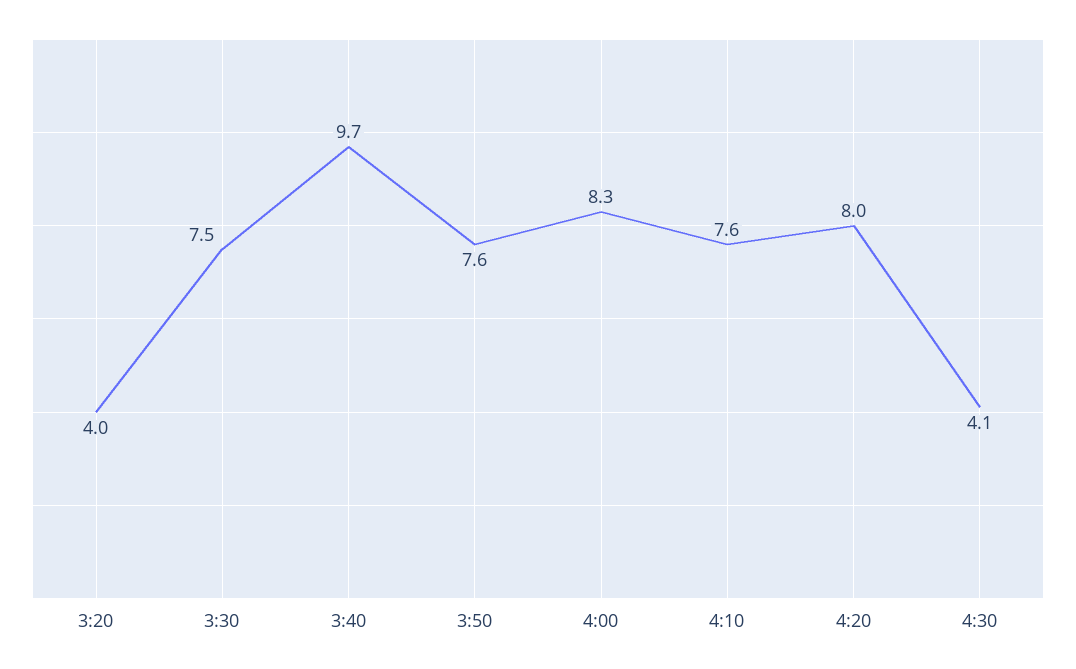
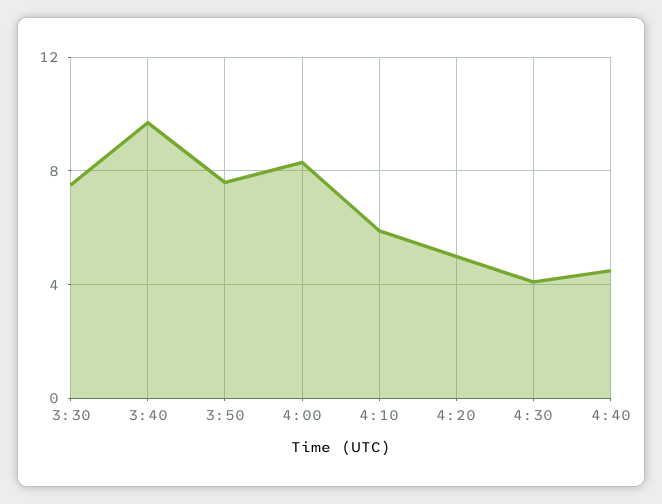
3:20: 4 -> none
4:10: 7.6 -> 6
4:20: 8 -> 5
4:40: none -> 4.5

